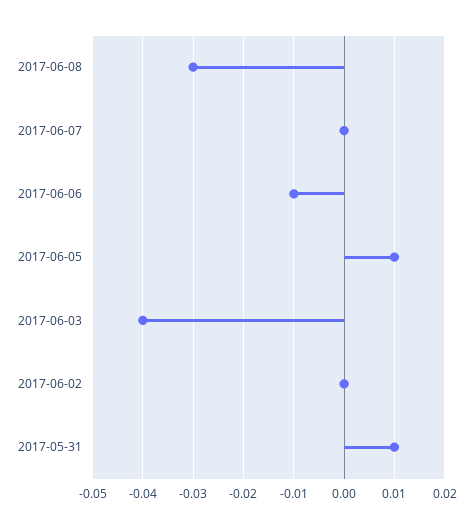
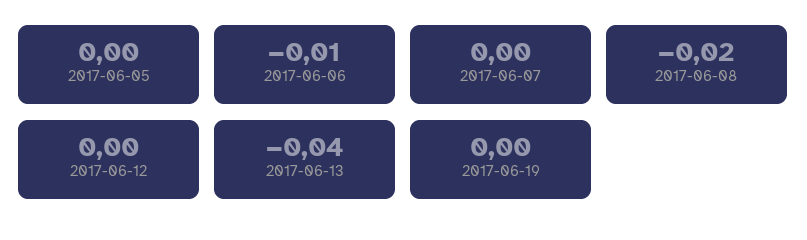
2017-06-08: -0.03 -> -0.02
2017-06-05: 0.01 -> 0
2017-06-03: -0.04 -> none
2017-06-02: 0 -> none
2017-05-31: 0.01 -> none
2017-06-12: none -> 0
2017-06-13: none -> -0.04
2017-06-19: none -> 0

